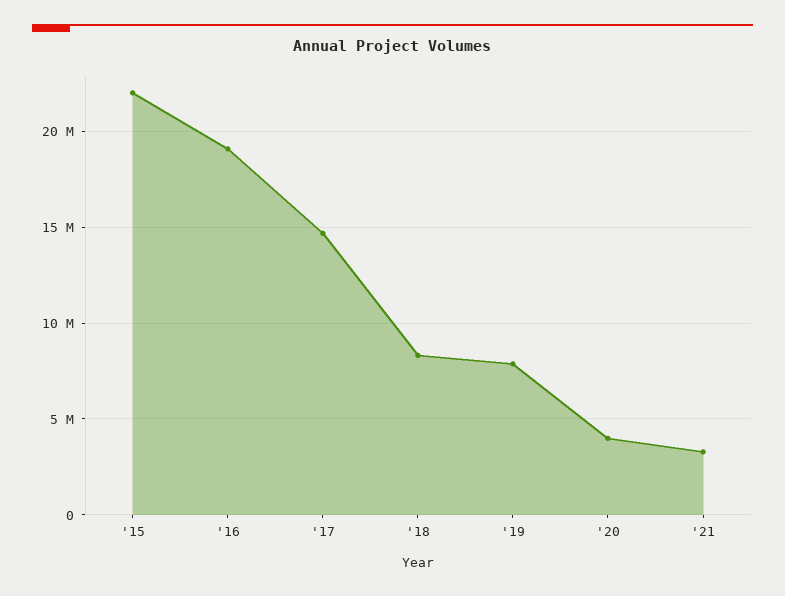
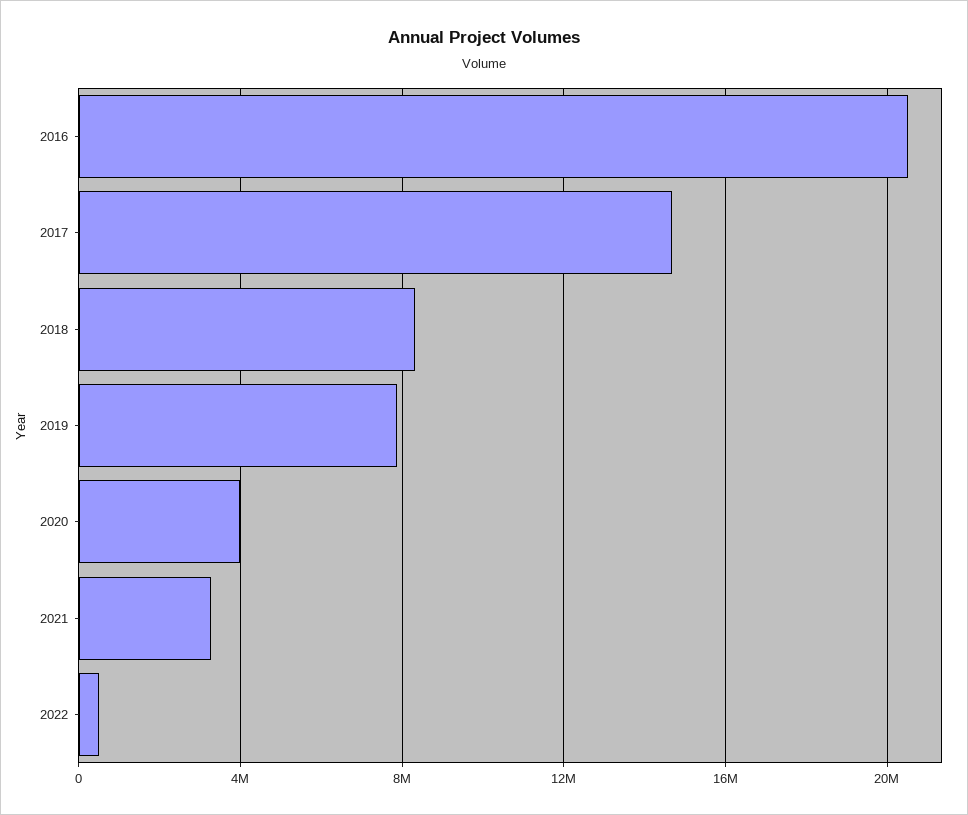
'15: 22000000 -> none
'16: 19000000 -> 20500000
2022: none -> 500000

